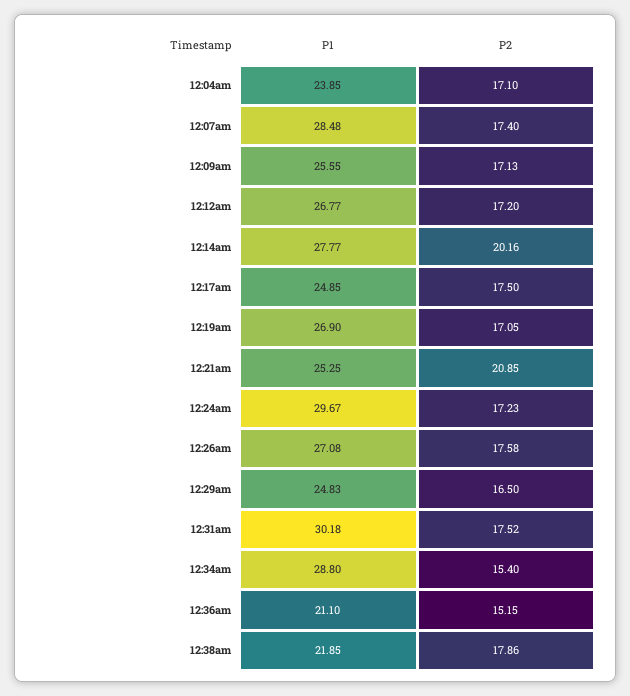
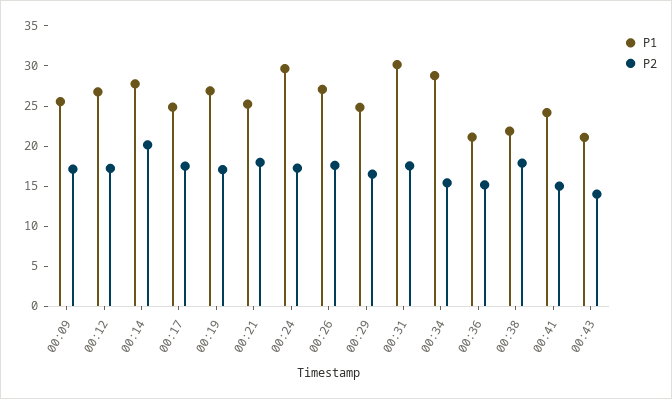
P1, 12:04am: 23.85 -> none
P2, 12:04am: 17.1 -> none
P1, 12:07am: 28.48 -> none
P2, 12:07am: 17.4 -> none
P2, 12:21am: 20.85 -> 18
P1, 00:41: none -> 24
P2, 00:41: none -> 15
P1, 00:43: none -> 21
P2, 00:43: none -> 14

